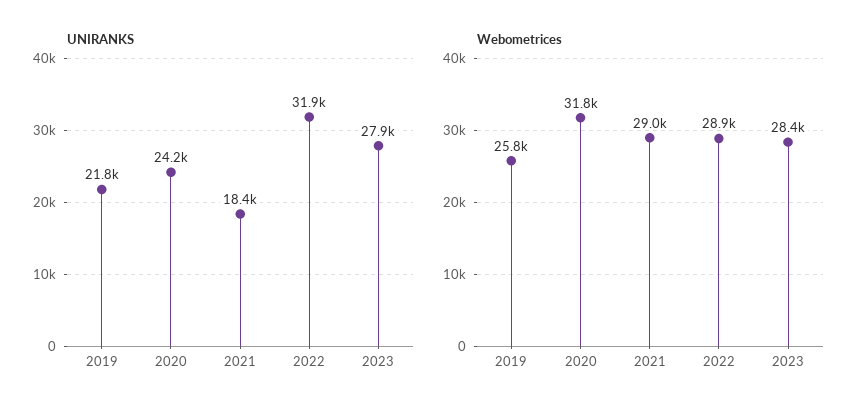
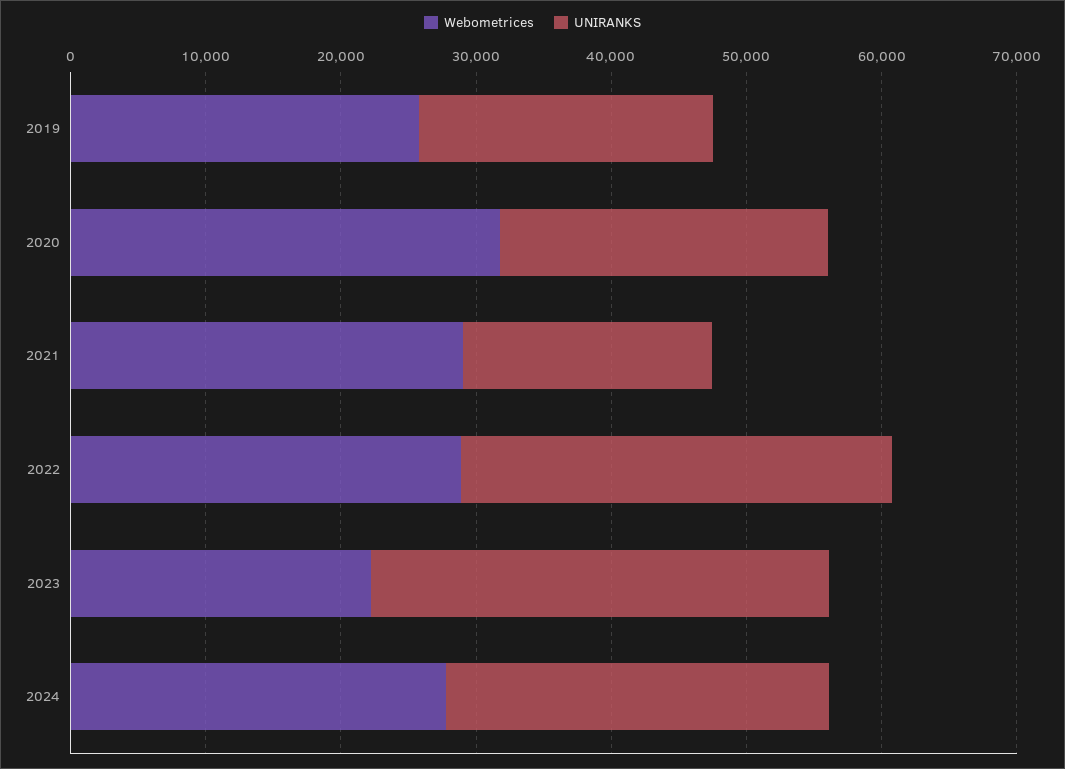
UNIRANKS, 2023: 27900 -> 34000
Webometrices, 2023: 28400 -> 22000
Webometrices, 2024: none -> 28000
UNIRANKS, 2024: none -> 28000

